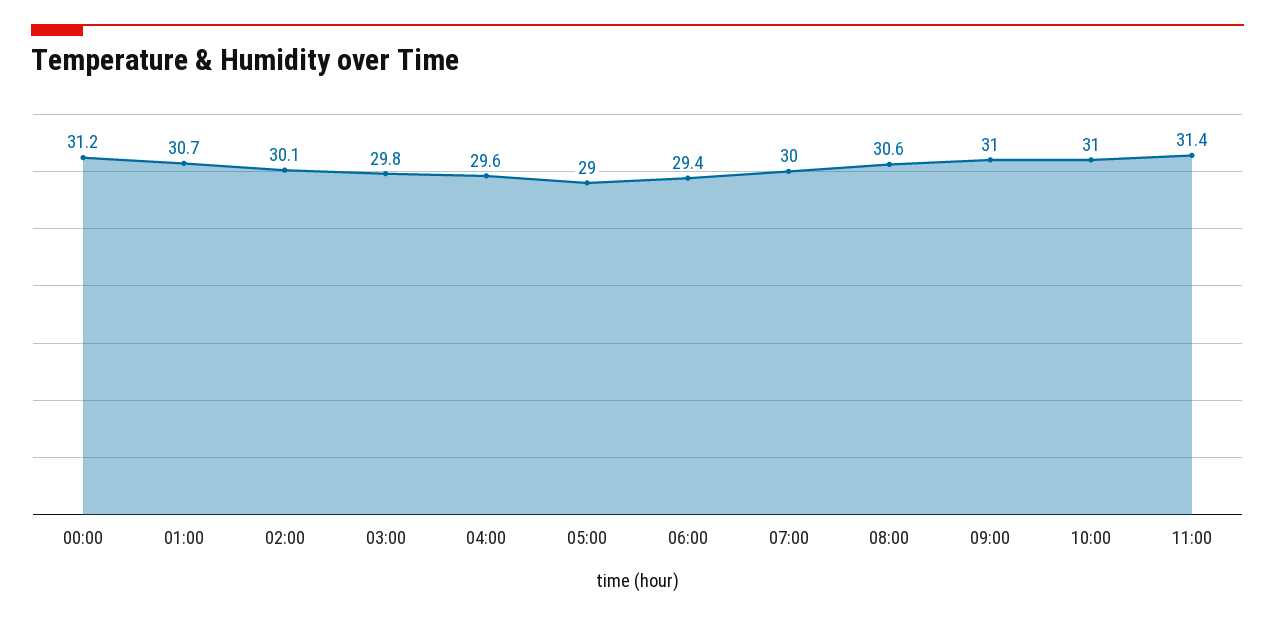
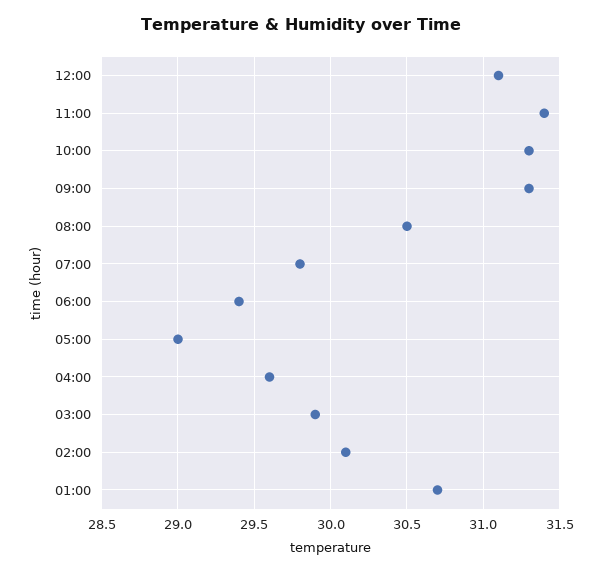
00:00: 31.2 -> none
03:00: 29.8 -> 29.9
07:00: 30 -> 29.8
08:00: 30.6 -> 30.5
09:00: 31 -> 31.3
10:00: 31 -> 31.3
12:00: none -> 31.1

